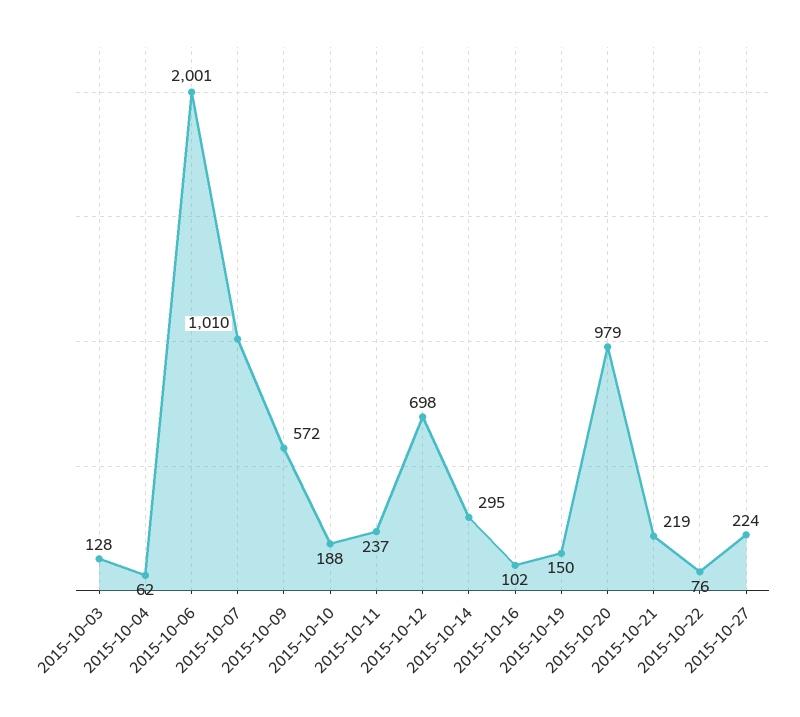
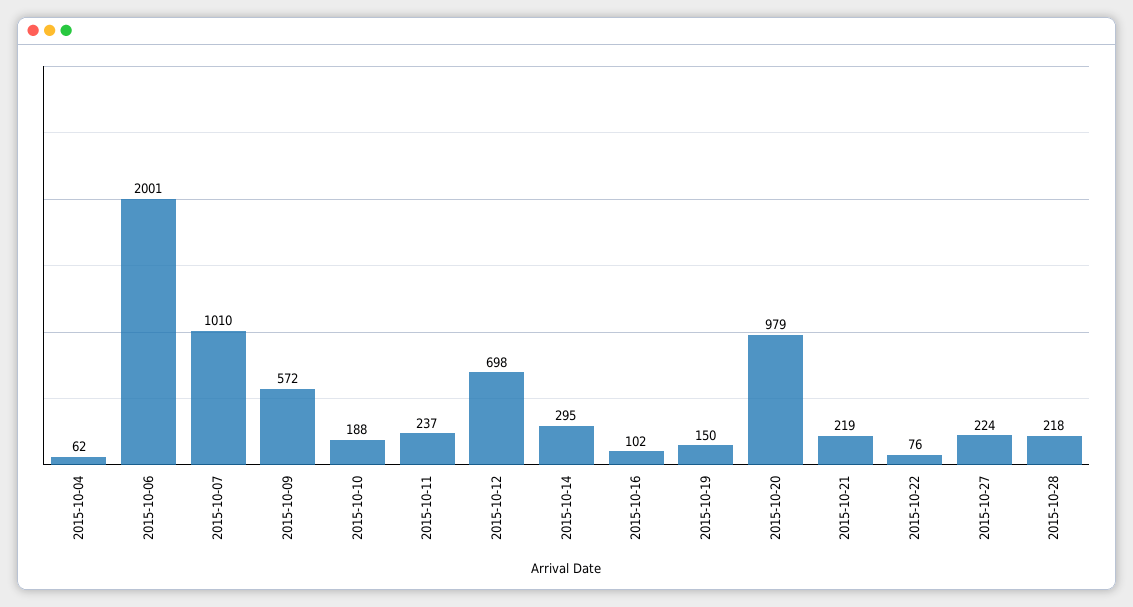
2015-10-03: 128 -> none
2015-10-28: none -> 218

